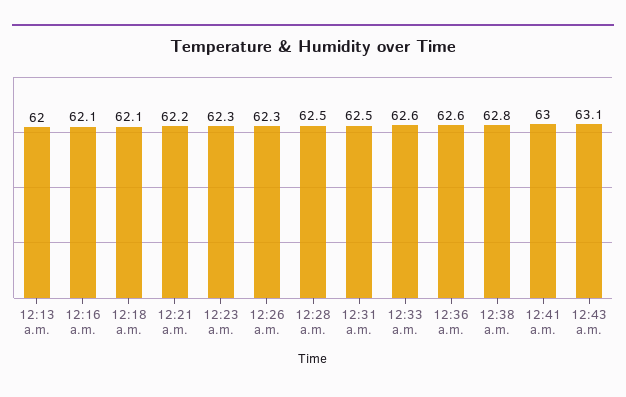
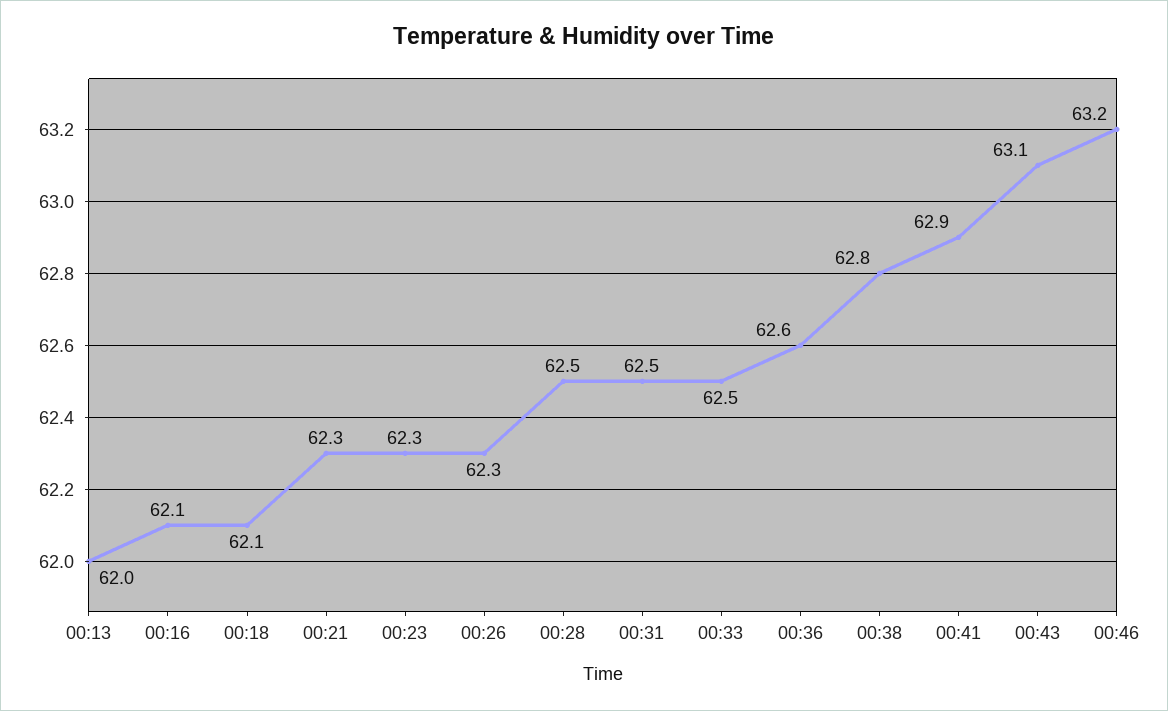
12:21 a.m.: 62.2 -> 62.3
12:33 a.m.: 62.6 -> 62.5
12:41 a.m.: 63 -> 62.9
00:46: none -> 63.2

